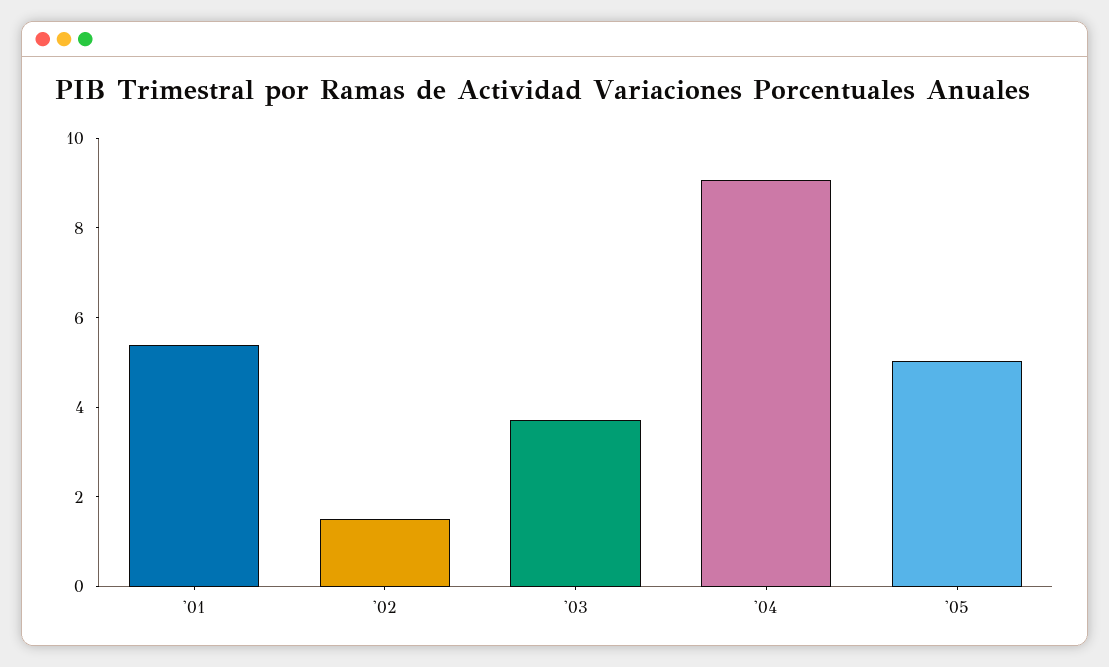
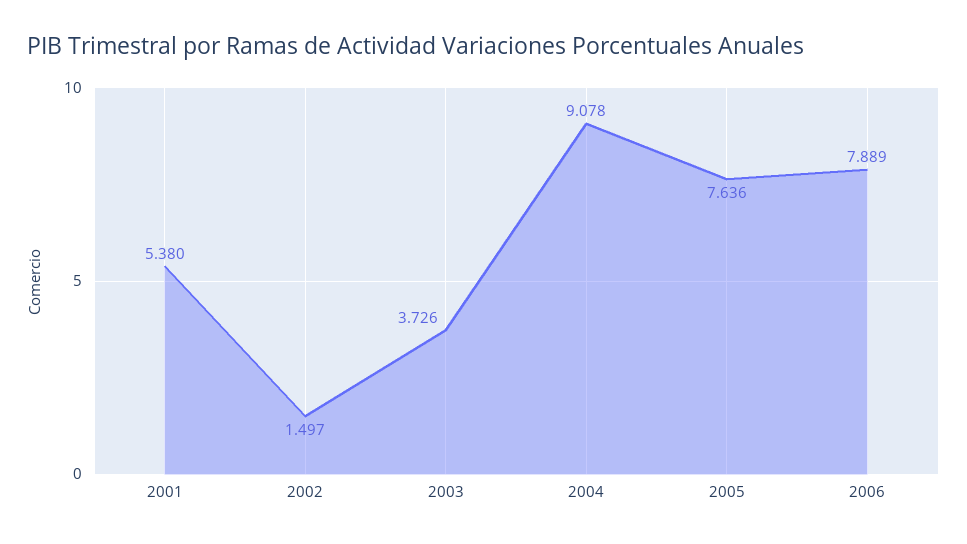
'05: 5 -> 7.636
2006: none -> 7.889

